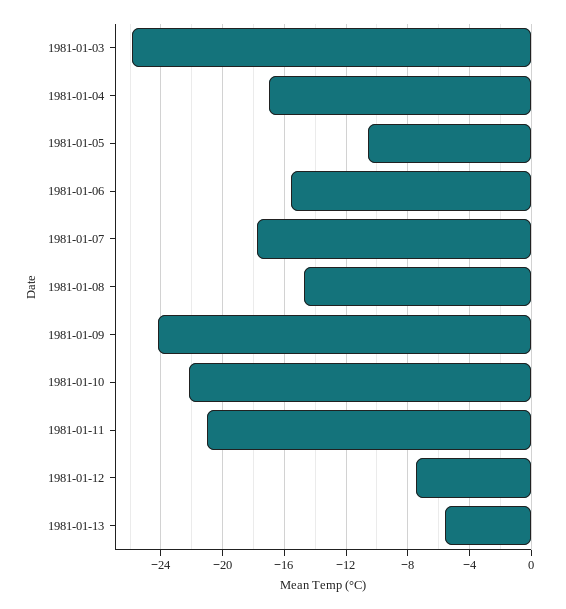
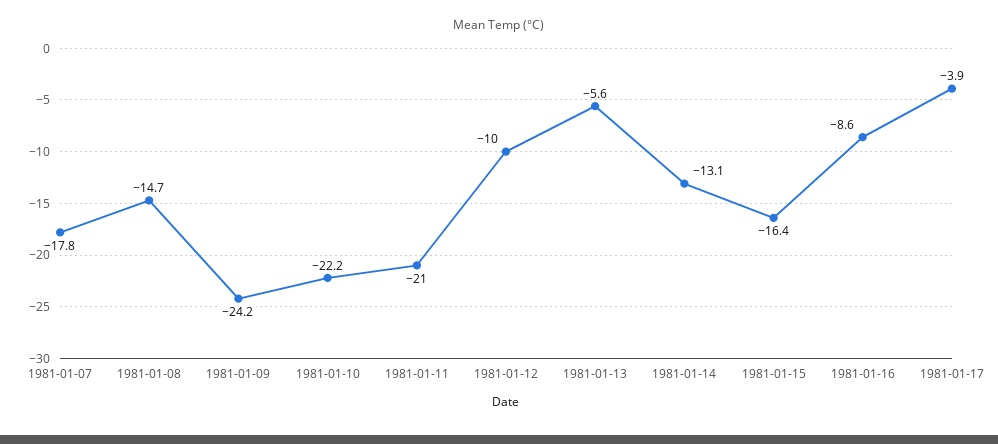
1981-01-03: -26 -> none
1981-01-04: -17 -> none
1981-01-05: -10.5 -> none
1981-01-06: -15.5 -> none
1981-01-12: -7.5 -> -10
1981-01-14: none -> -13.1
1981-01-15: none -> -16.4
1981-01-16: none -> -8.6
1981-01-17: none -> -3.9

